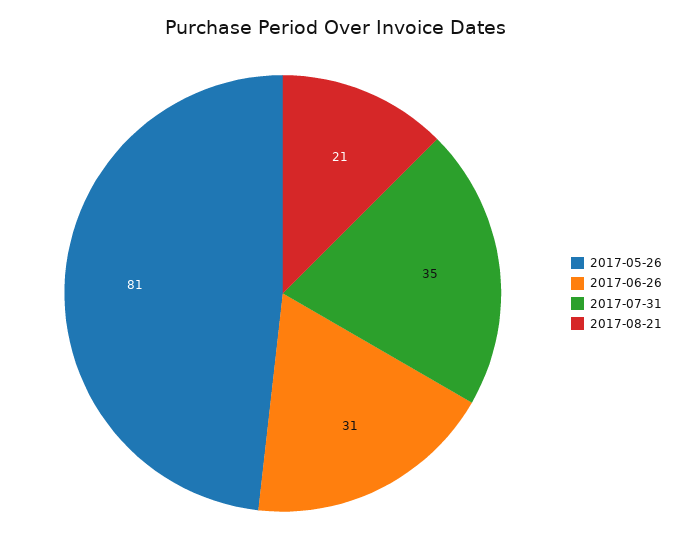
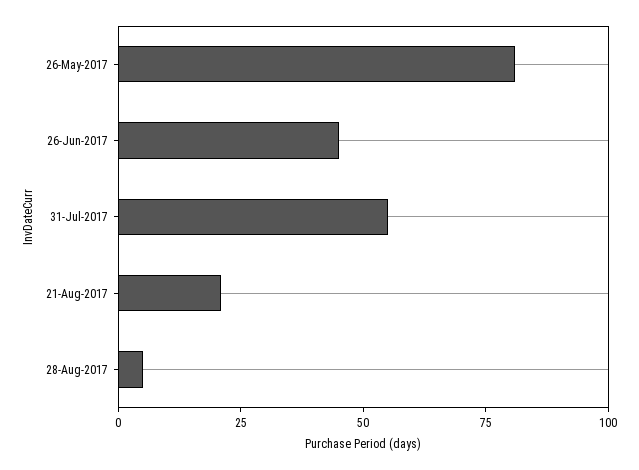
2017-06-26: 31 -> 45
2017-07-31: 35 -> 55
28-Aug-2017: none -> 5

